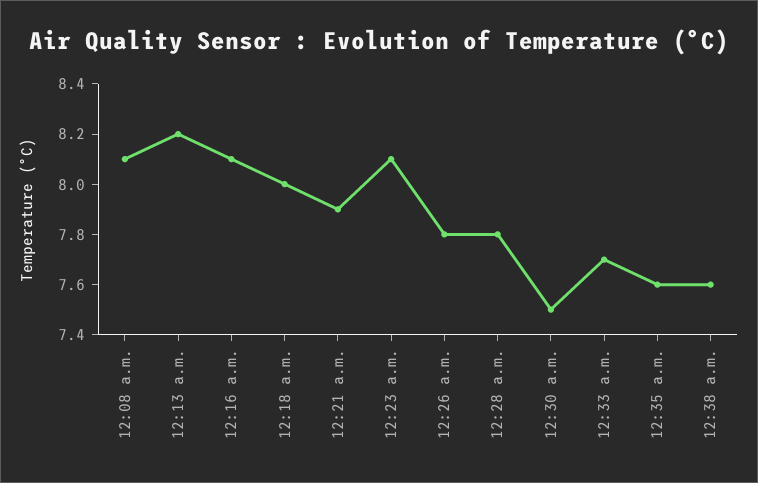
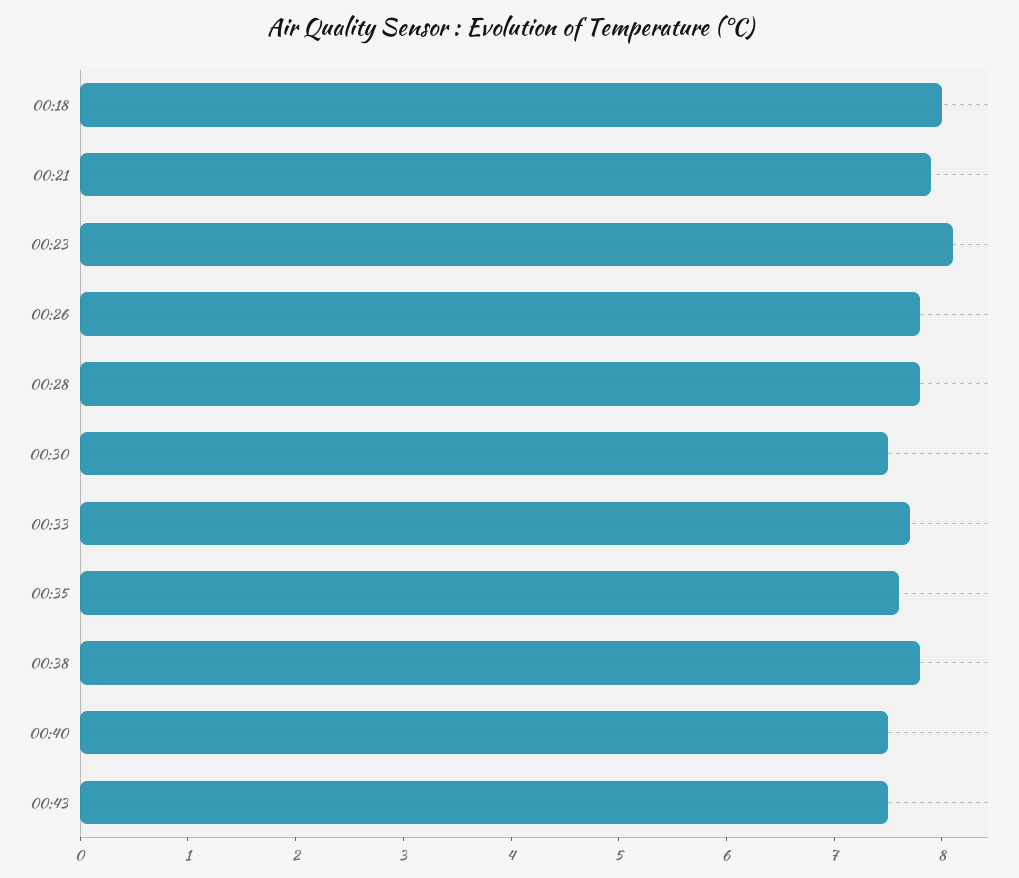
12:08 a.m.: 8.1 -> none
12:13 a.m.: 8.2 -> none
12:16 a.m.: 8.1 -> none
12:38 a.m.: 7.6 -> 7.8
00:40: none -> 7.5
00:43: none -> 7.5

